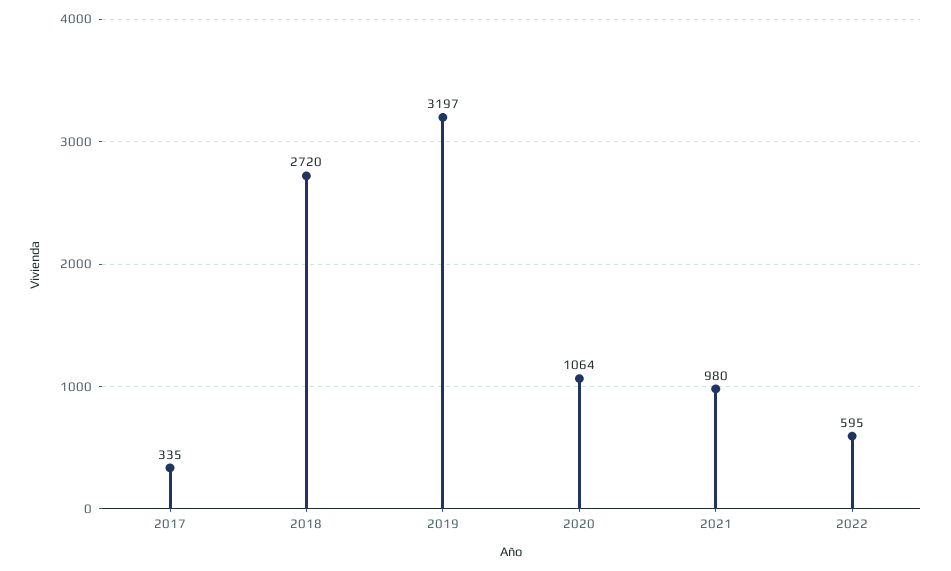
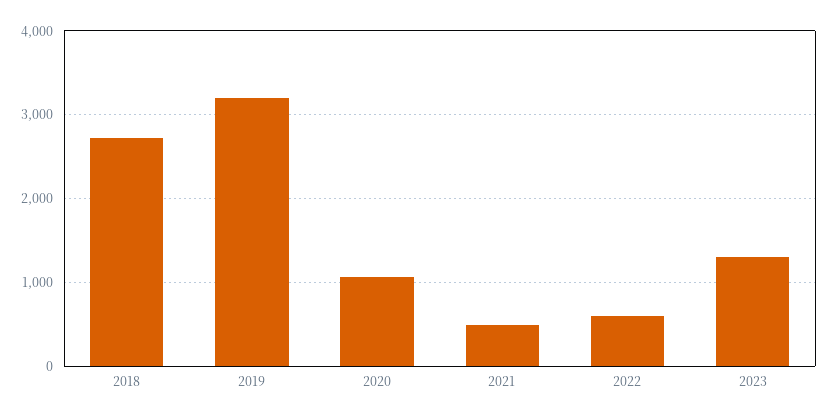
2017: 335 -> none
2021: 980 -> 500
2023: none -> 1300

